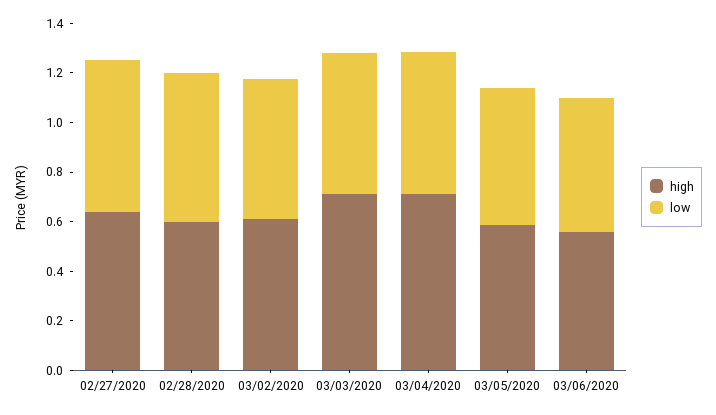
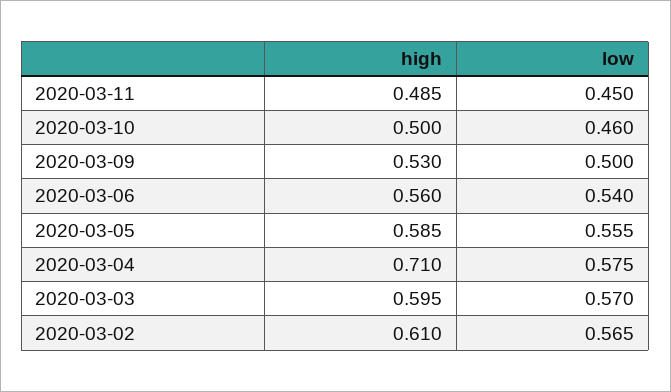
high, 02/27/2020: 0.65 -> none
low, 02/27/2020: 0.6 -> none
high, 02/28/2020: 0.6 -> none
low, 02/28/2020: 0.6 -> none
high, 03/03/2020: 0.7 -> 0.595
high, 2020-03-11: none -> 0.485
low, 2020-03-11: none -> 0.45
high, 2020-03-10: none -> 0.5
low, 2020-03-10: none -> 0.46
high, 2020-03-09: none -> 0.53
low, 2020-03-09: none -> 0.5

